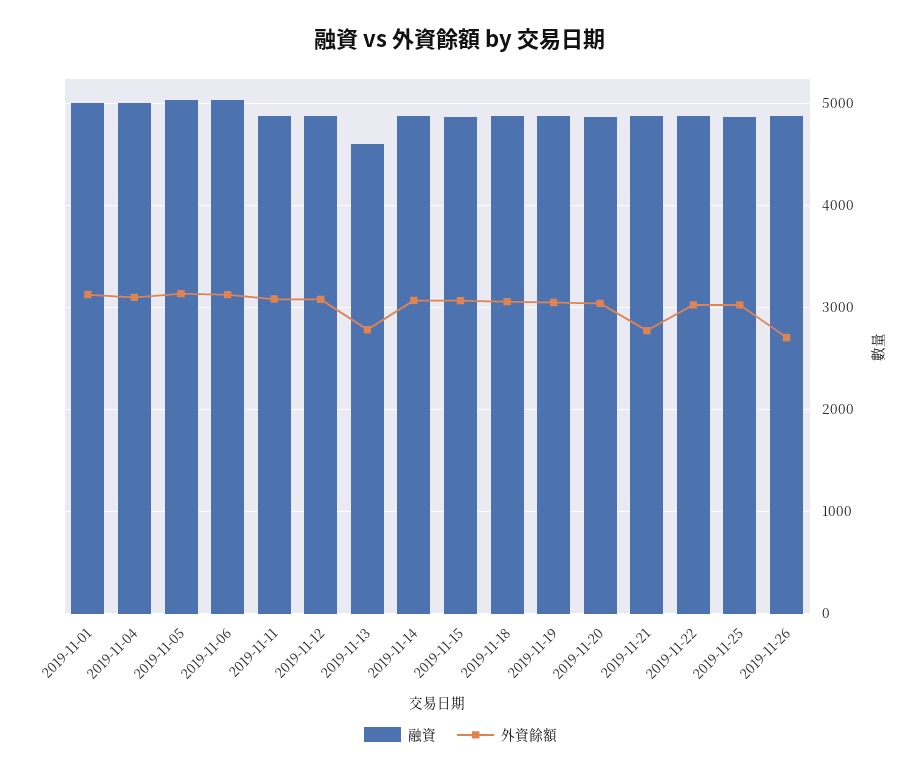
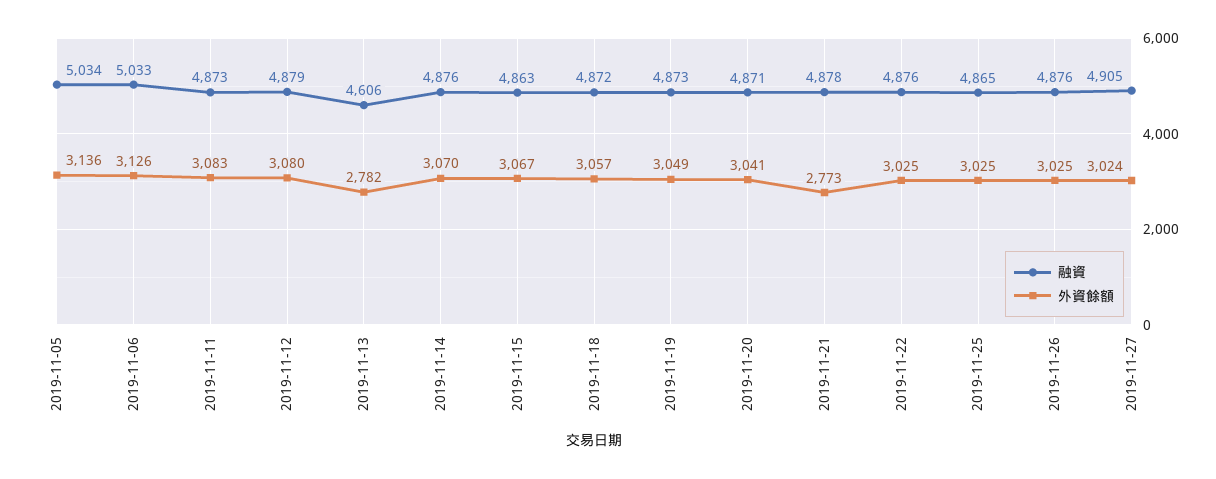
融資, 2019-11-01: 5000 -> none
外資餘額, 2019-11-01: 3100 -> none
融資, 2019-11-04: 5000 -> none
外資餘額, 2019-11-04: 3100 -> none
外資餘額, 2019-11-26: 2700 -> 3025
融資, 2019-11-27: none -> 4905
外資餘額, 2019-11-27: none -> 3024

